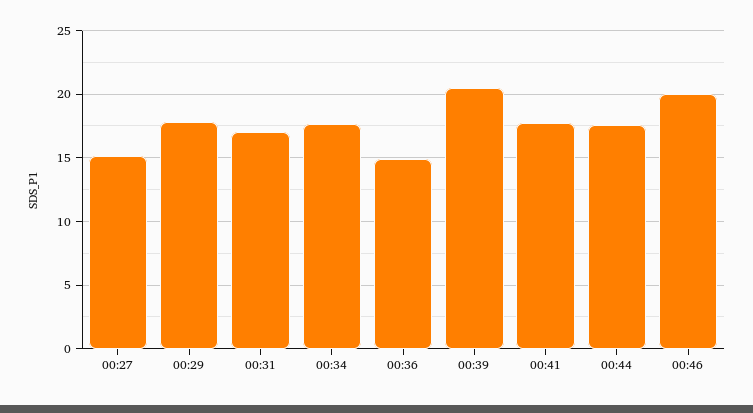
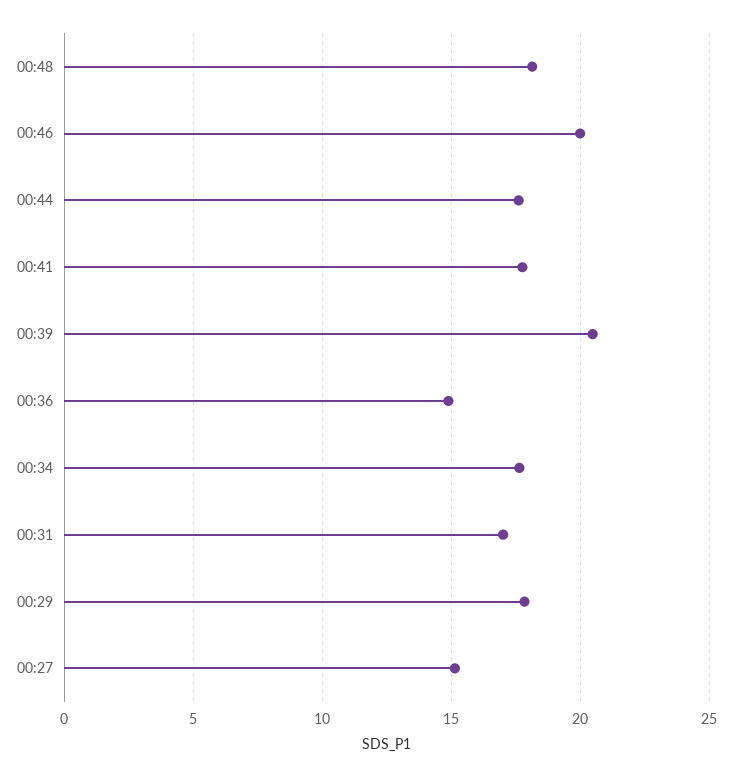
00:48: none -> 18

